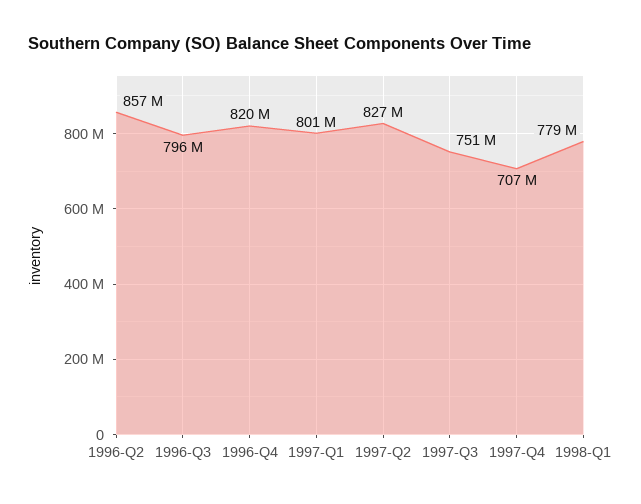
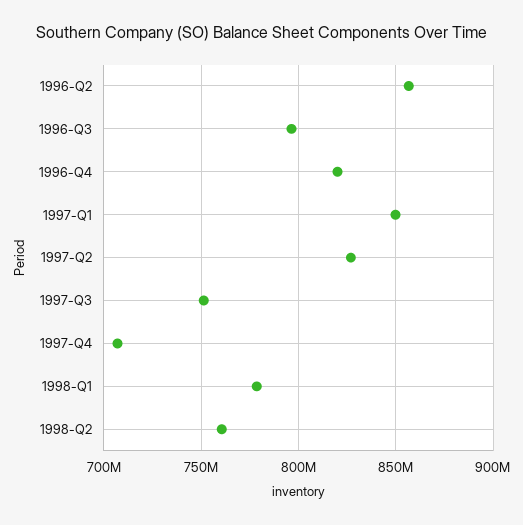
1997-Q1: 801000000 -> 850000000
1998-Q2: none -> 760000000

